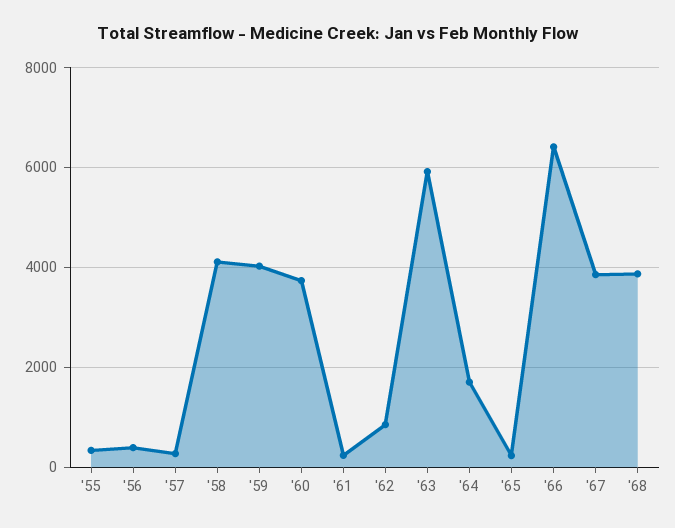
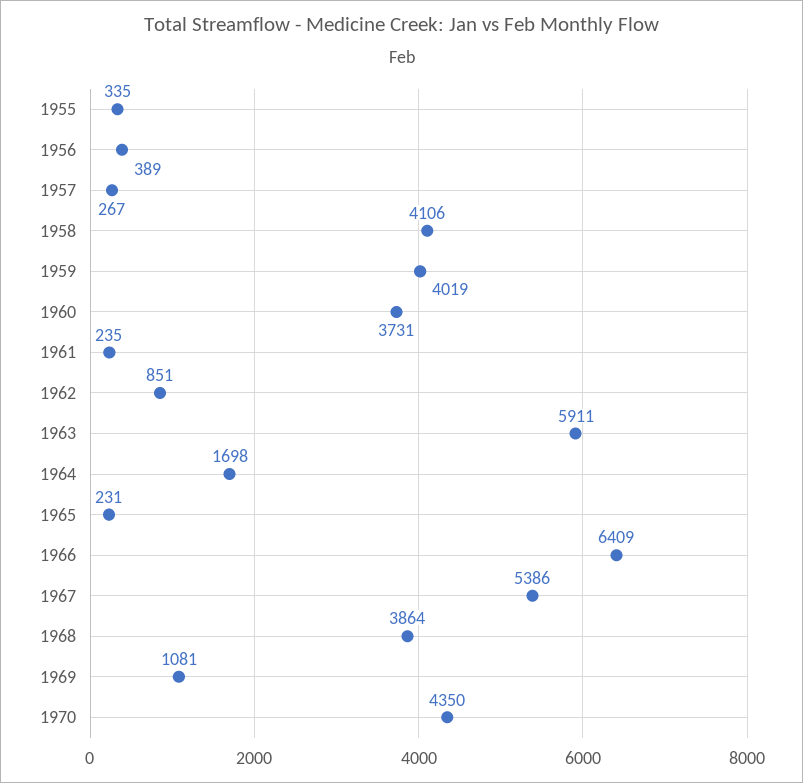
'67: 3800 -> 5386
1969: none -> 1081
1970: none -> 4350

